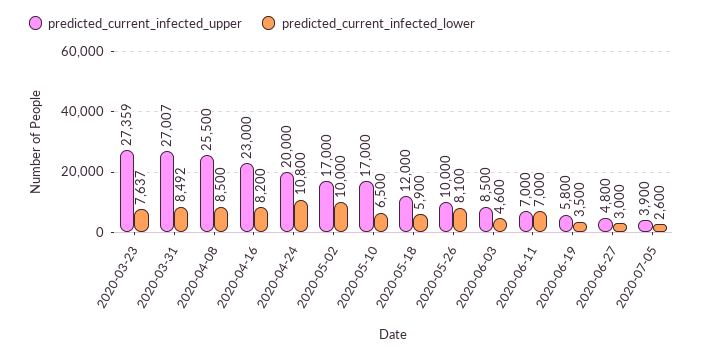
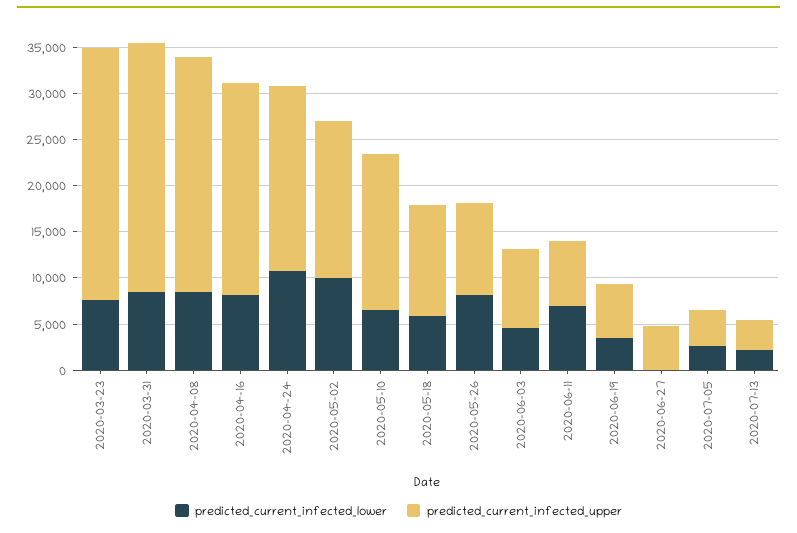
predicted_current_infected_lower, 2020-06-27: 3000 -> 0
predicted_current_infected_lower, 2020-07-13: none -> 2000
predicted_current_infected_upper, 2020-07-13: none -> 3000

